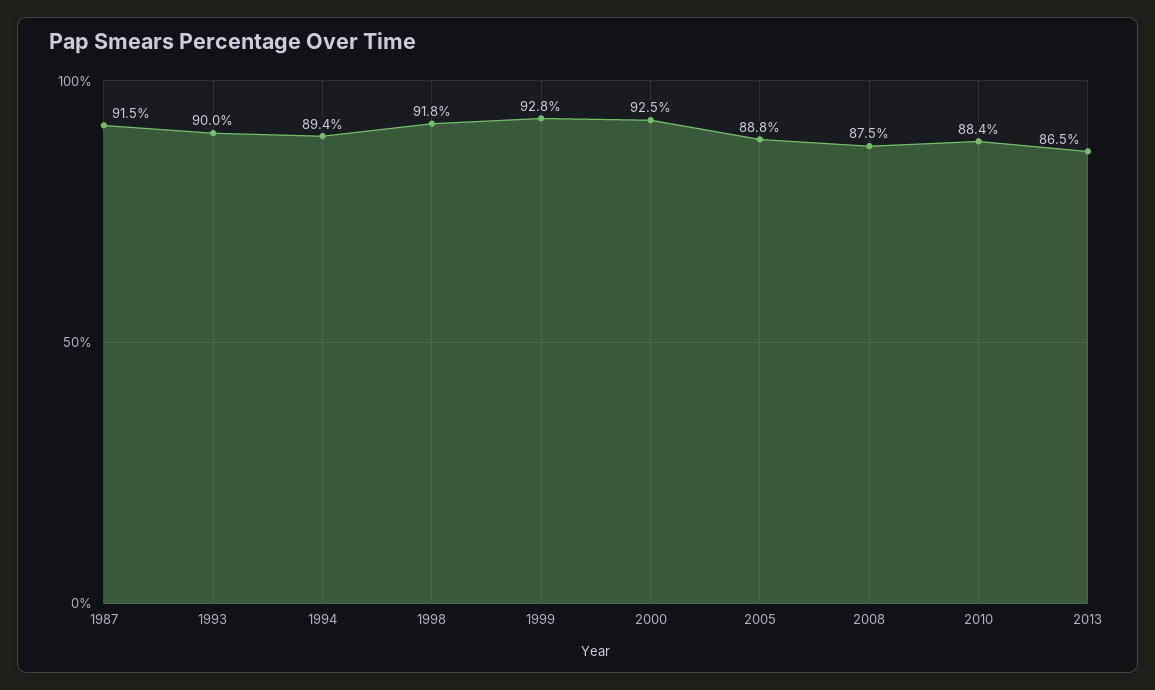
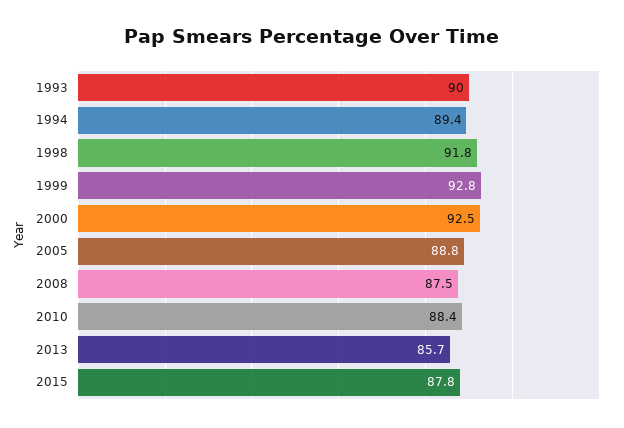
1987: 91.5 -> none
2013: 86.5 -> 85.7
2015: none -> 87.8

